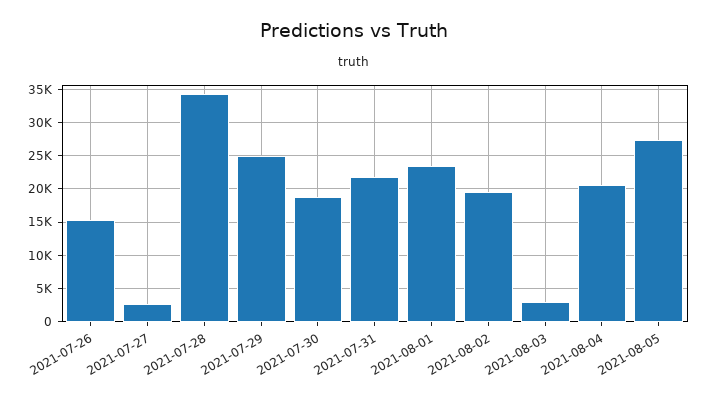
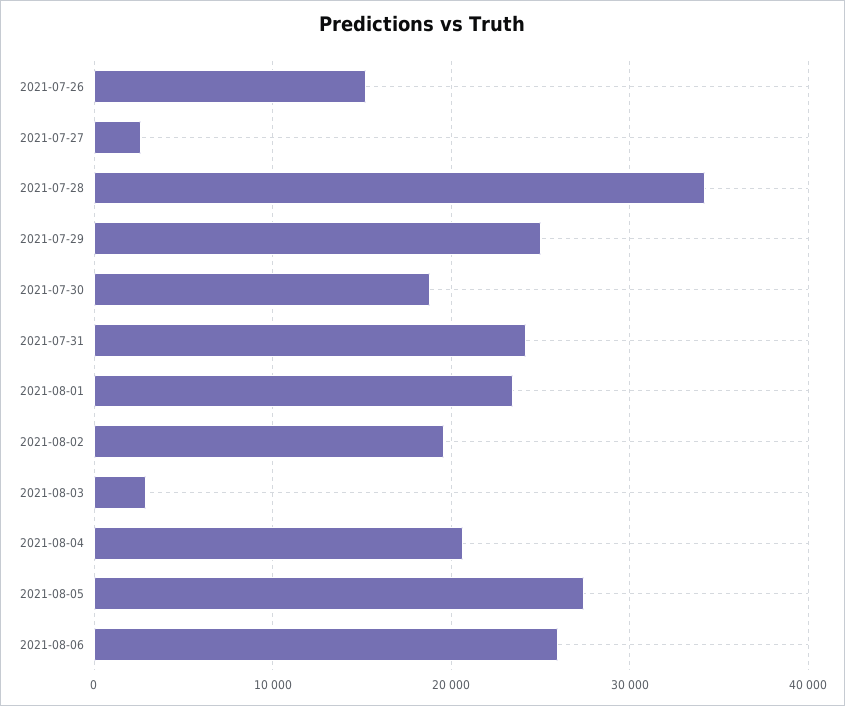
2021-07-31: 22000 -> 24000
2021-08-06: none -> 26000

